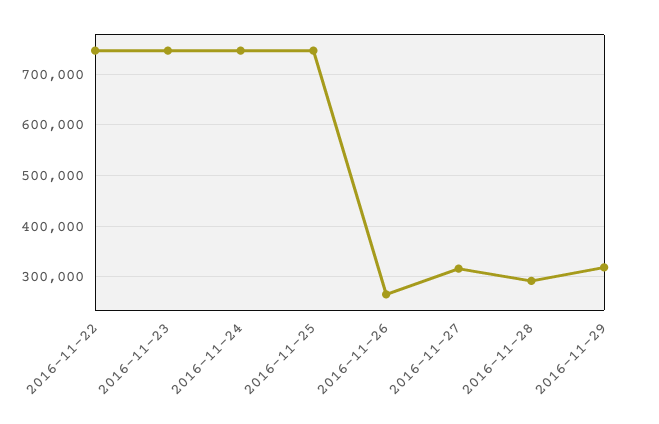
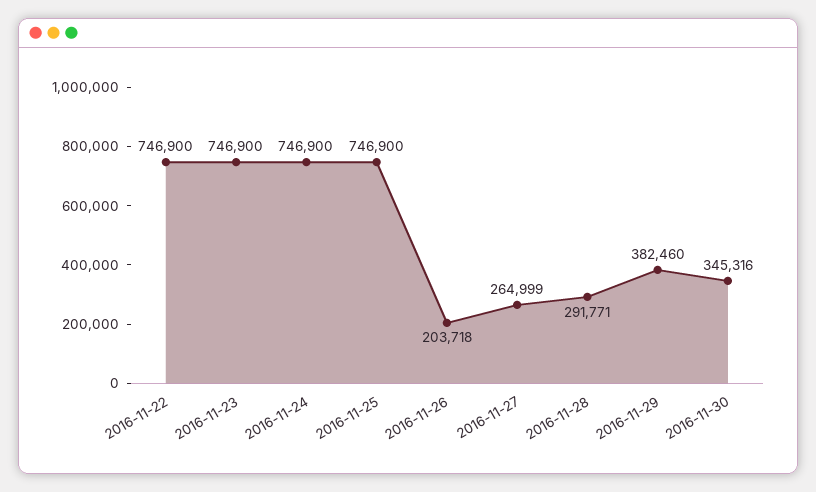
2016-11-26: 260000 -> 203718
2016-11-27: 320000 -> 264999
2016-11-29: 320000 -> 382460
2016-11-30: none -> 345316

